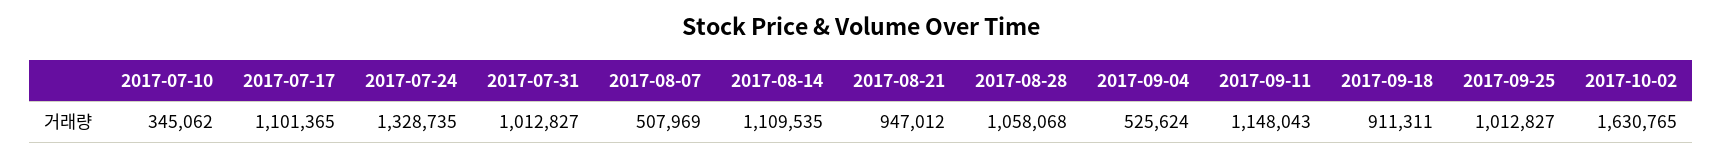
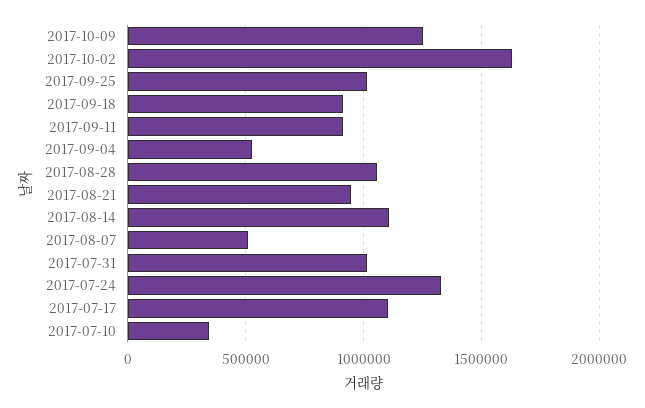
2017-09-11: 1148043 -> 900000
2017-10-09: none -> 1250000

